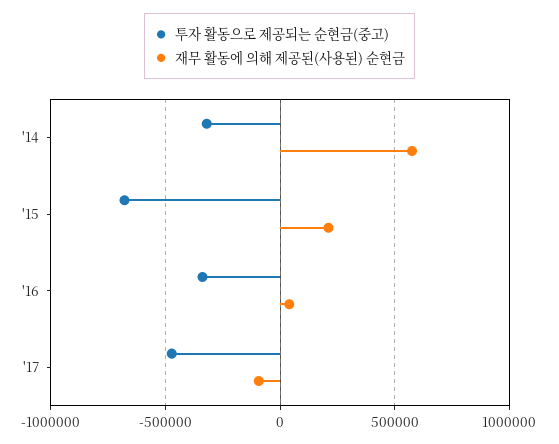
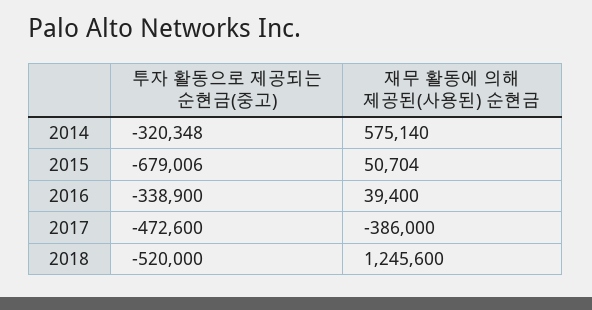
재무 활동에 의해 제공된(사용된) 순현금, '15: 200000 -> 50704
재무 활동에 의해 제공된(사용된) 순현금, '17: -100000 -> -386000
투자 활동으로 제공되는 순현금(중고), 2018: none -> -520000
재무 활동에 의해 제공된(사용된) 순현금, 2018: none -> 1245600

